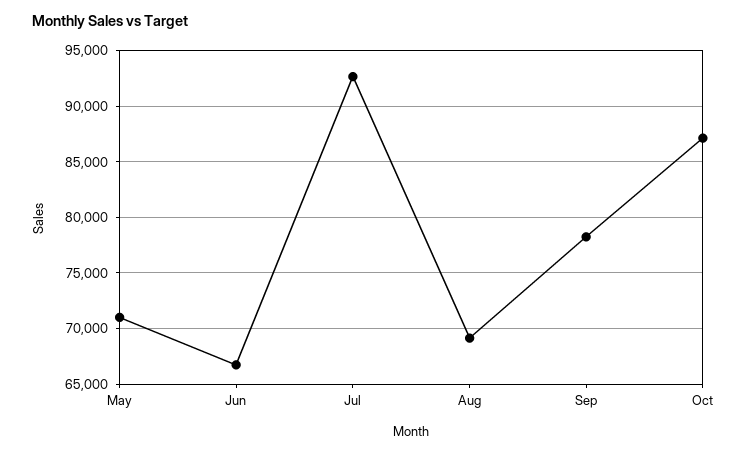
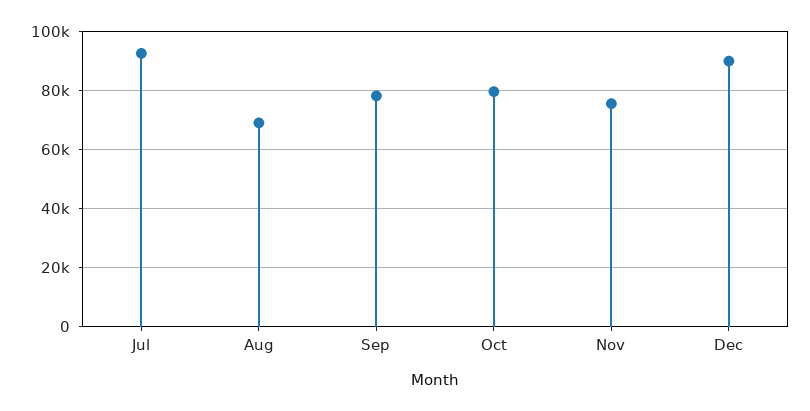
May: 71000 -> none
Jun: 67000 -> none
Oct: 87000 -> 80000
Nov: none -> 75000
Dec: none -> 90000

